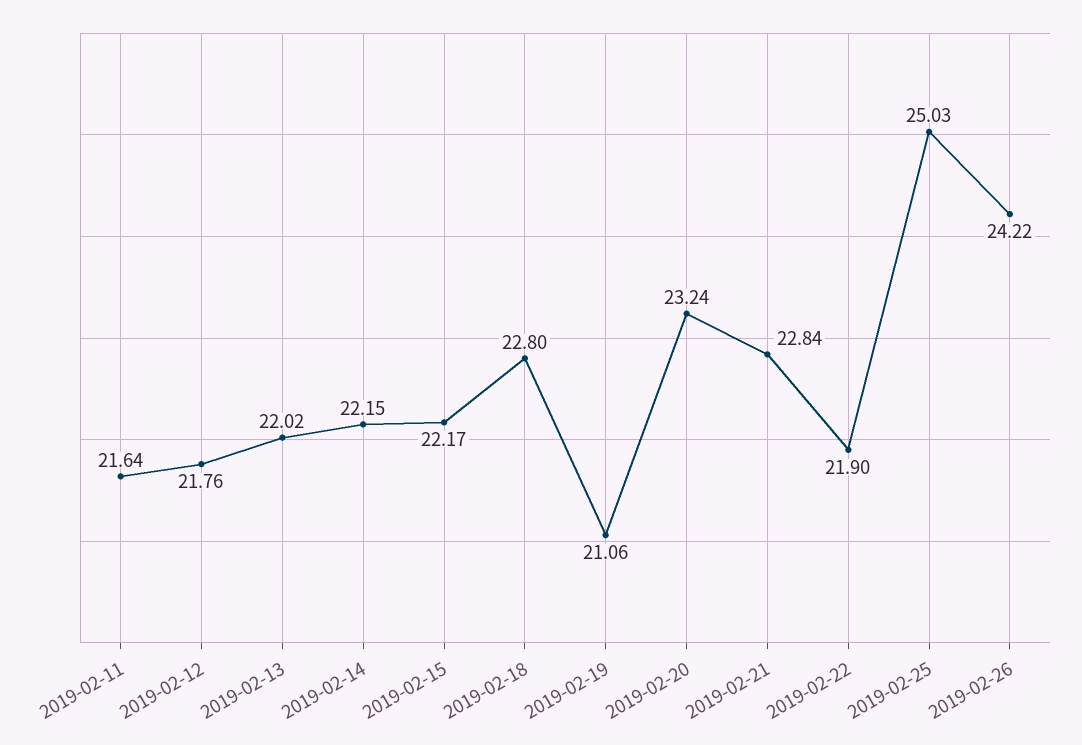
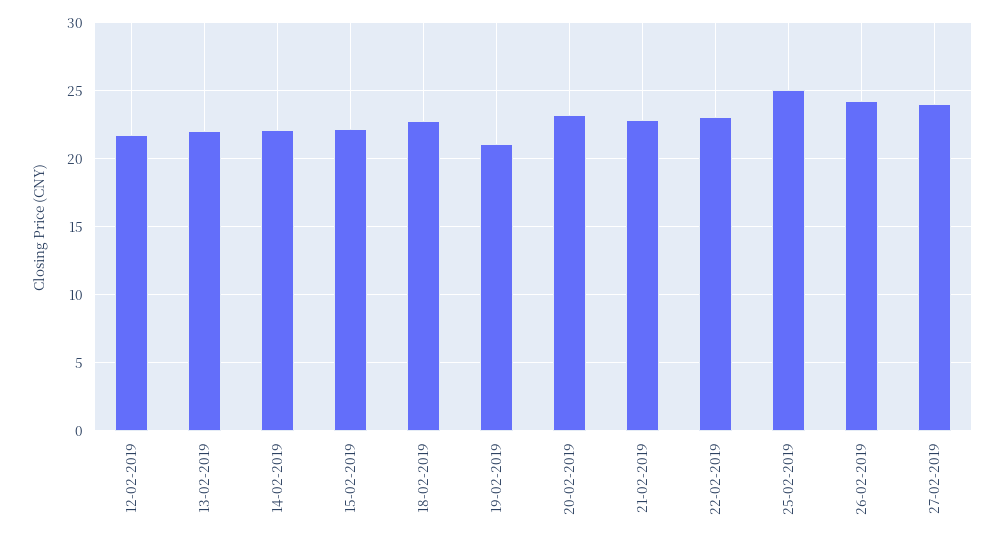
2019-02-11: 21.64 -> none
2019-02-22: 21.9 -> 23
27-02-2019: none -> 24

